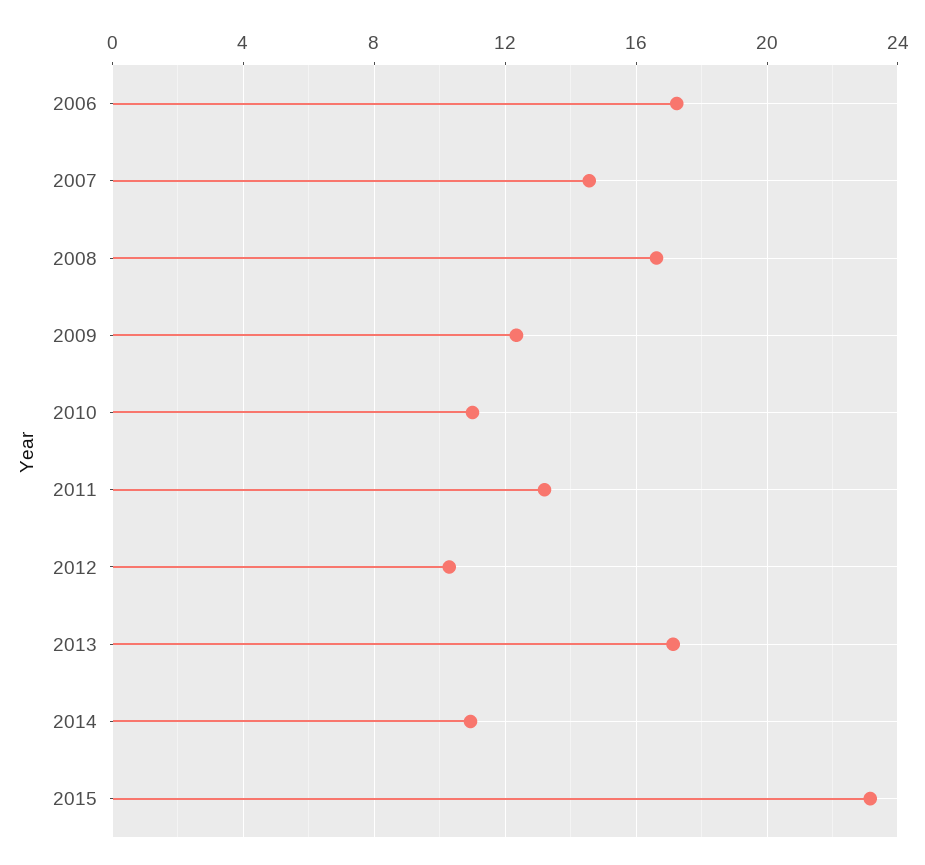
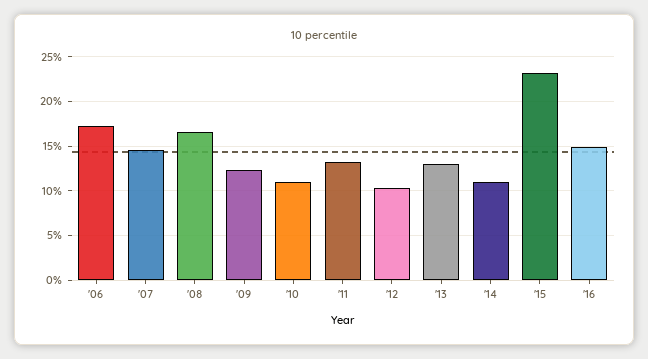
2013: 17 -> 13
'16: none -> 15

